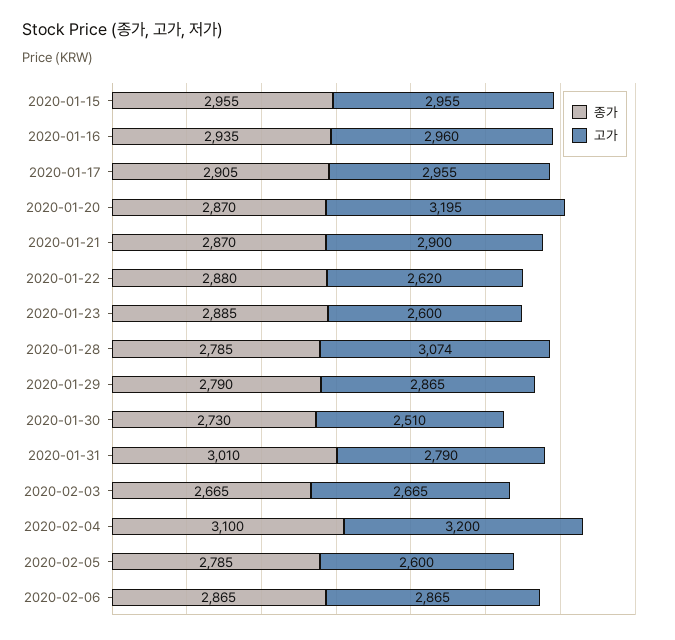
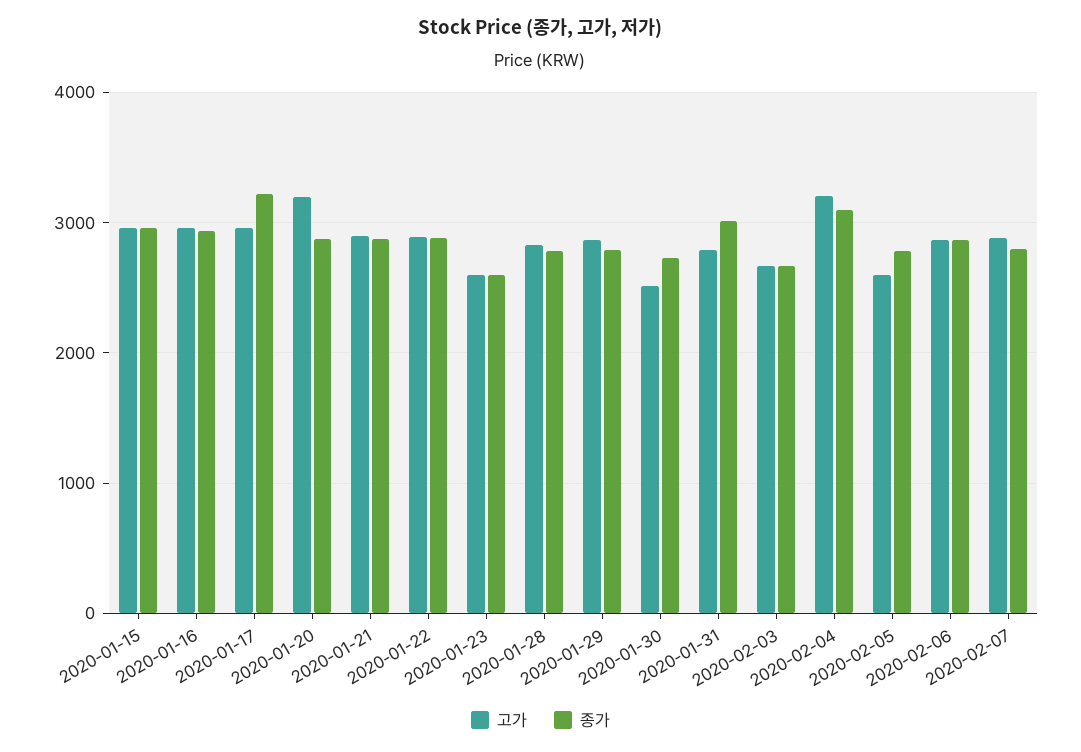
종가, 2020-01-17: 2905 -> 3200
고가, 2020-01-22: 2620 -> 2900
종가, 2020-01-23: 2885 -> 2600
고가, 2020-01-28: 3074 -> 2800
고가, 2020-02-07: none -> 2900
종가, 2020-02-07: none -> 2800

